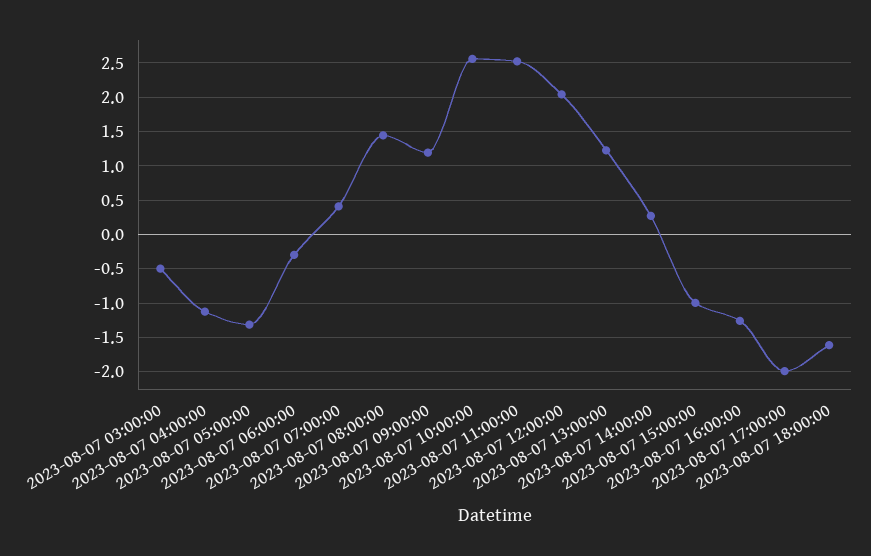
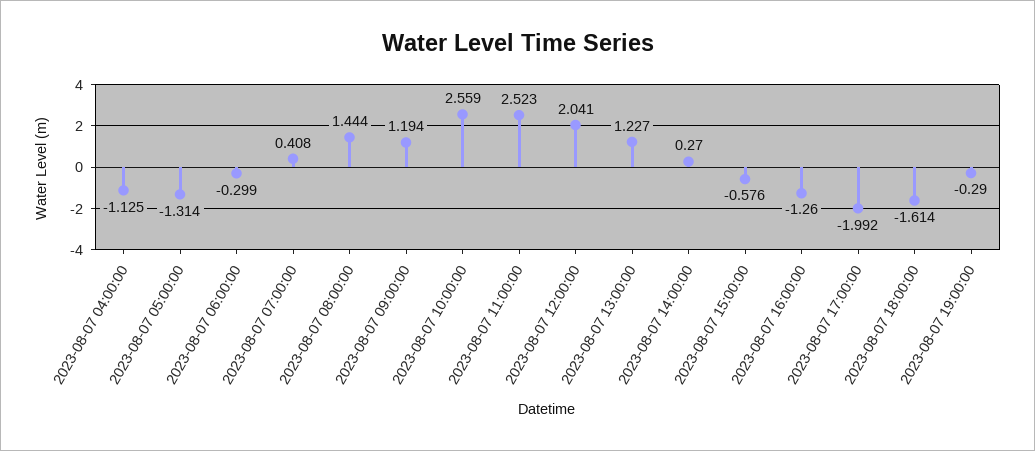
2023-08-07 03:00:00: -0.5 -> none
2023-08-07 15:00:00: -1 -> -0.576
2023-08-07 19:00:00: none -> -0.29

